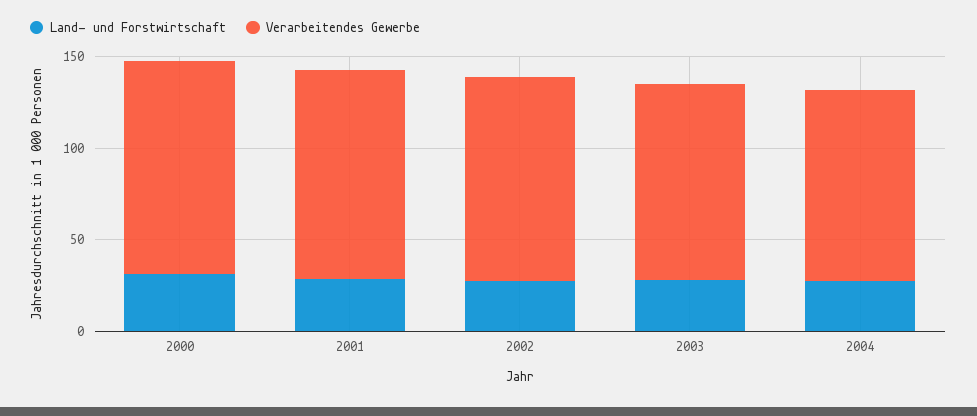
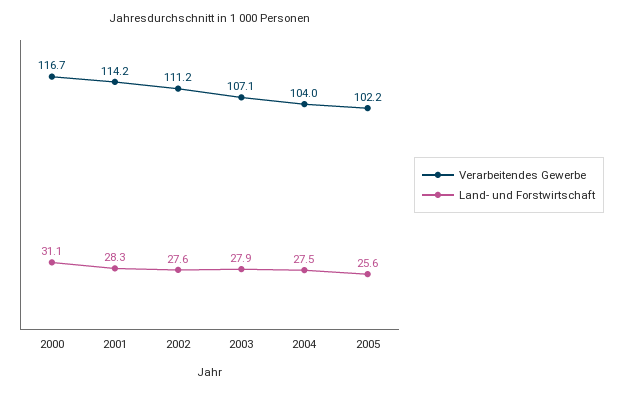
Verarbeitendes Gewerbe, 2005: none -> 102.2
Land- und Forstwirtschaft, 2005: none -> 25.6

